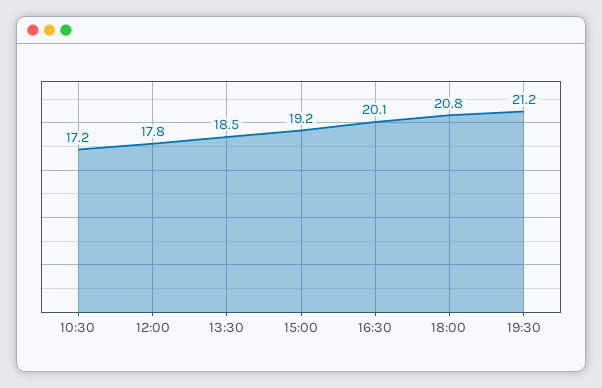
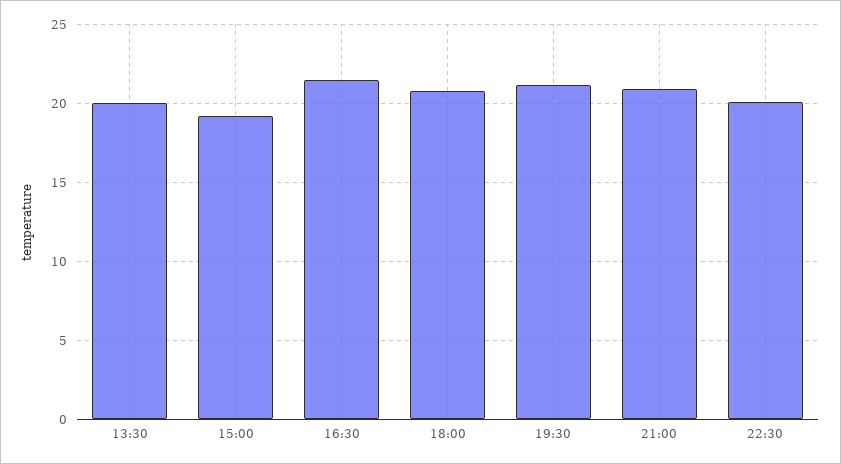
10:30: 17.2 -> none
12:00: 17.8 -> none
13:30: 18.5 -> 20
16:30: 20.1 -> 21.5
21:00: none -> 21
22:30: none -> 20

